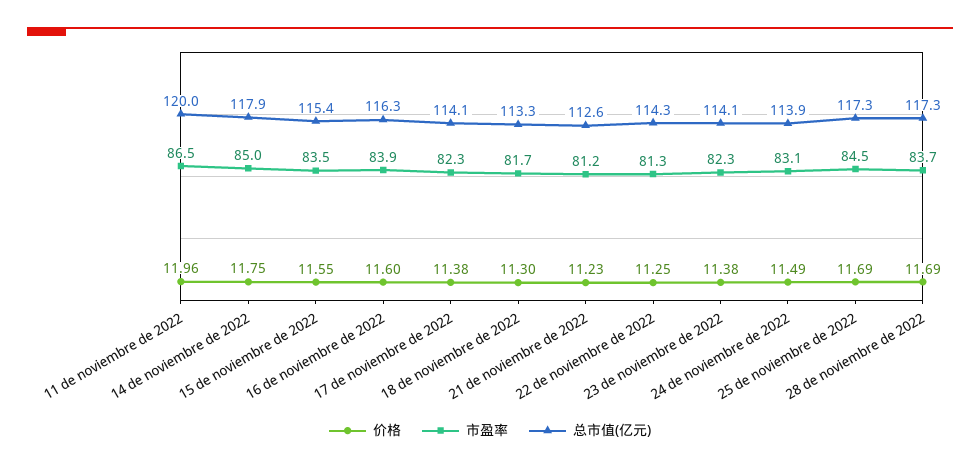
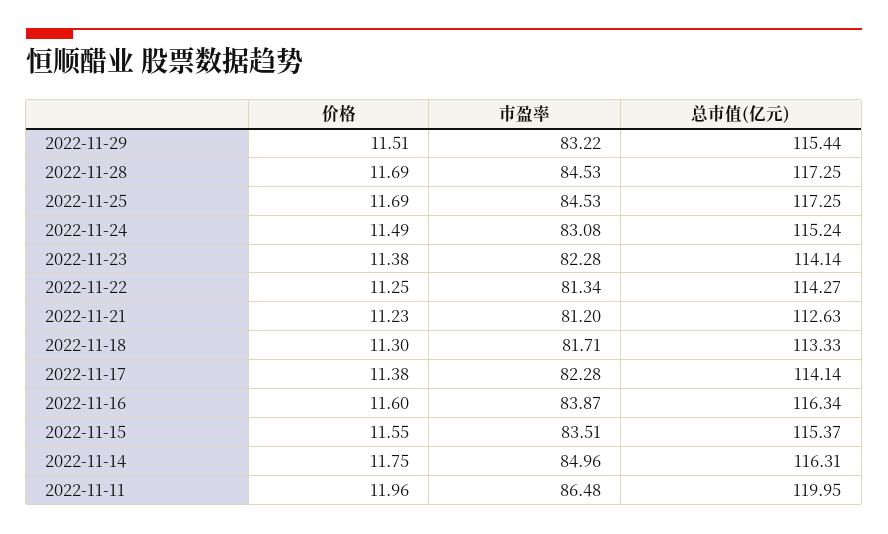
总市值(亿元), 14 de noviembre de 2022: 117.9 -> 116.31
总市值(亿元), 24 de noviembre de 2022: 113.9 -> 115.24
市盈率, 28 de noviembre de 2022: 83.7 -> 84.53
价格, 2022-11-29: none -> 11.51
市盈率, 2022-11-29: none -> 83.22
总市值(亿元), 2022-11-29: none -> 115.44

